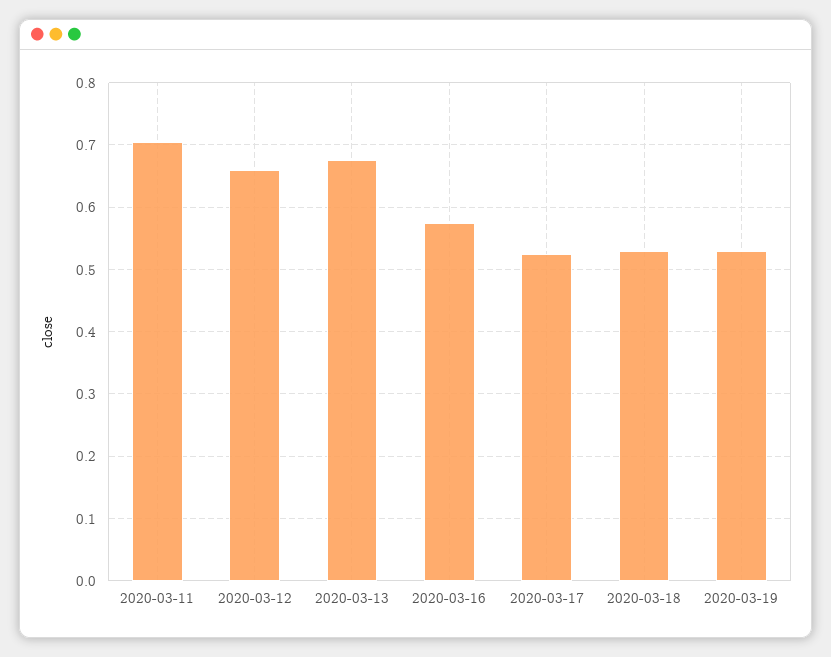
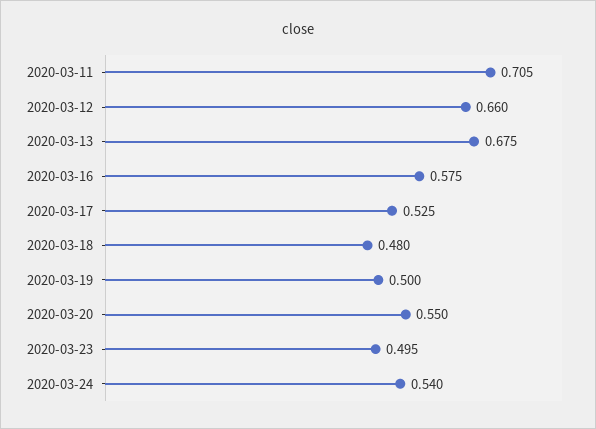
2020-03-18: 0.53 -> 0.48
2020-03-19: 0.53 -> 0.5
2020-03-20: none -> 0.55
2020-03-23: none -> 0.495
2020-03-24: none -> 0.54

